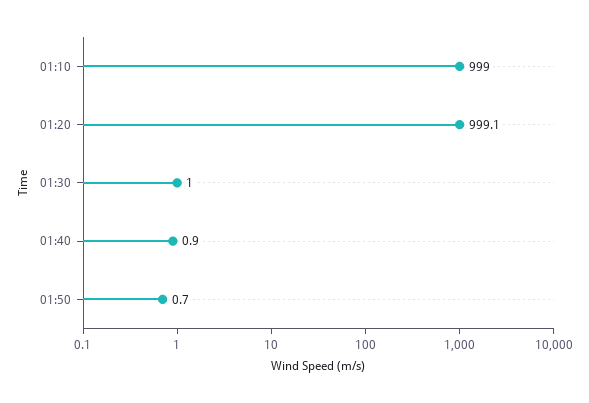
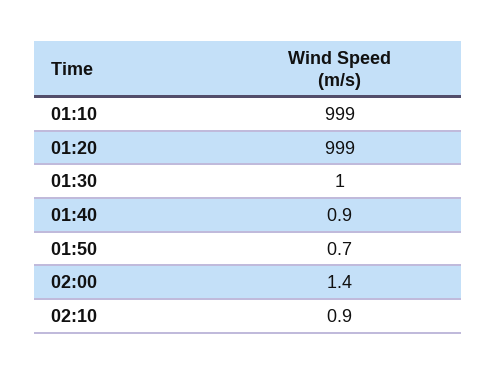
01:20: 999.1 -> 999
02:00: none -> 1.4
02:10: none -> 0.9

